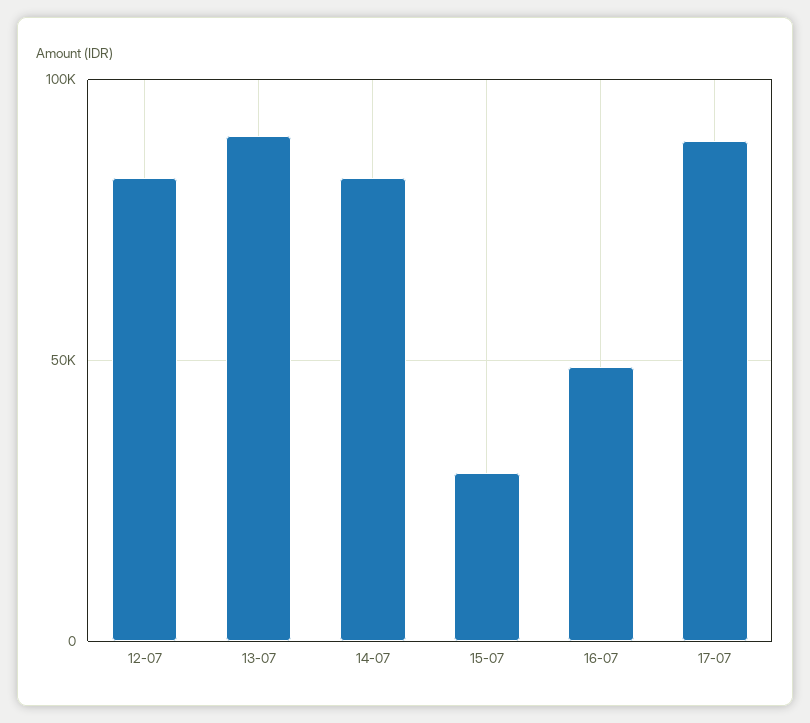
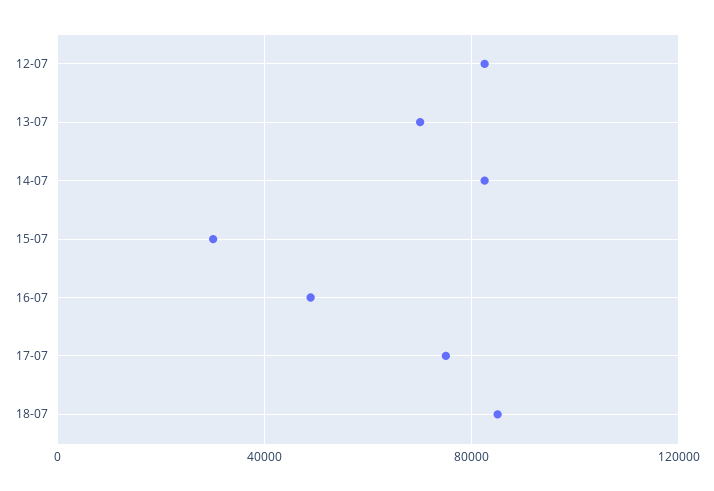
13-07: 90000 -> 70000
17-07: 90000 -> 75000
18-07: none -> 85000

